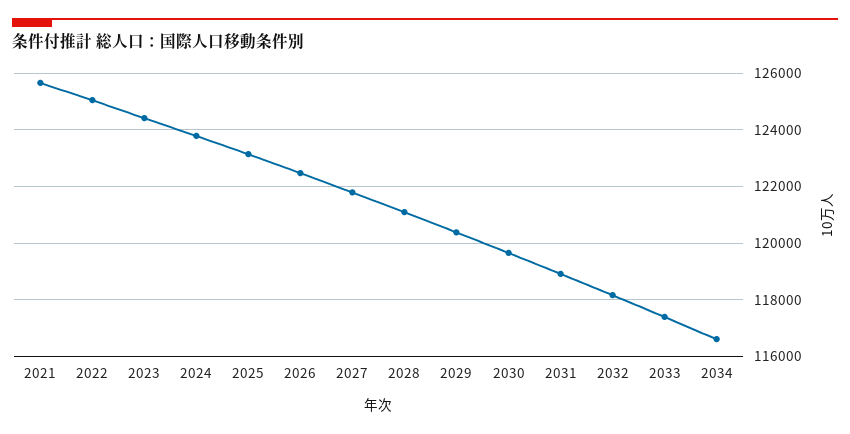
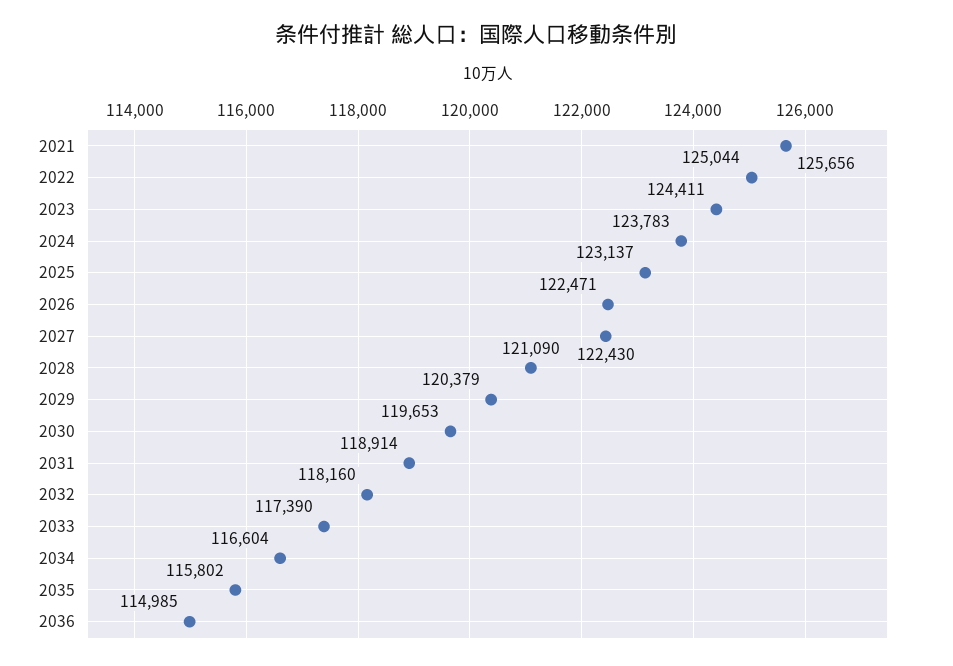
2027: 121750 -> 122430
2035: none -> 115802
2036: none -> 114985

